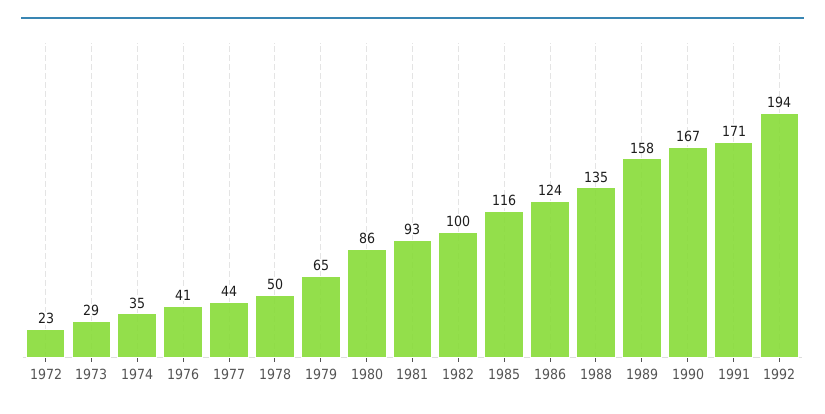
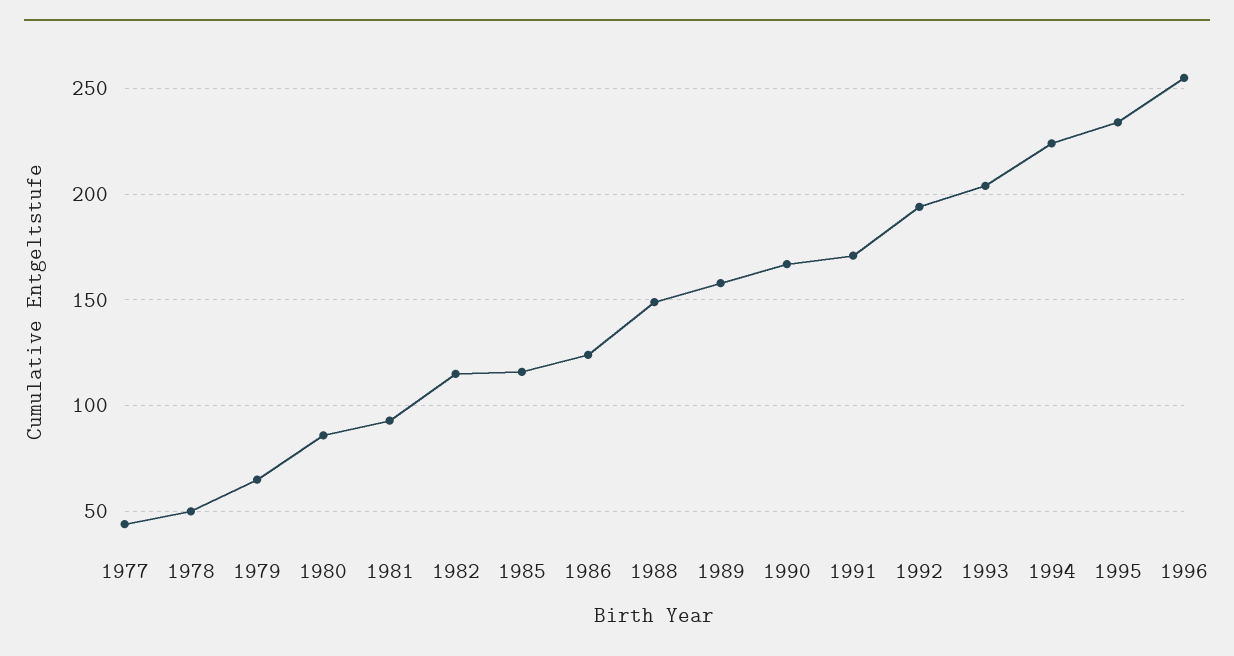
1972: 23 -> none
1973: 29 -> none
1974: 35 -> none
1976: 41 -> none
1982: 100 -> 115
1988: 135 -> 150
1993: none -> 205
1994: none -> 225
1995: none -> 235
1996: none -> 255

